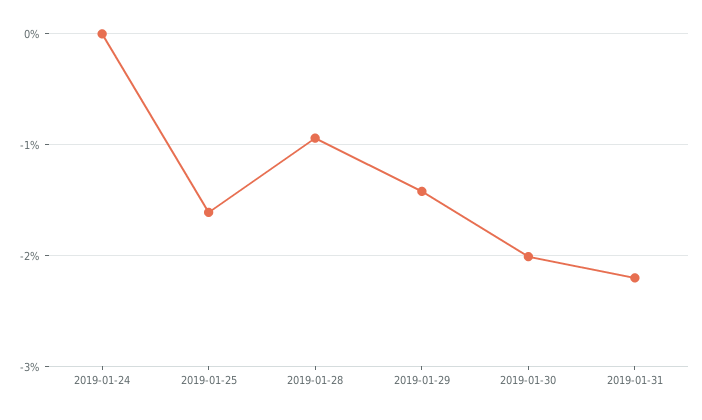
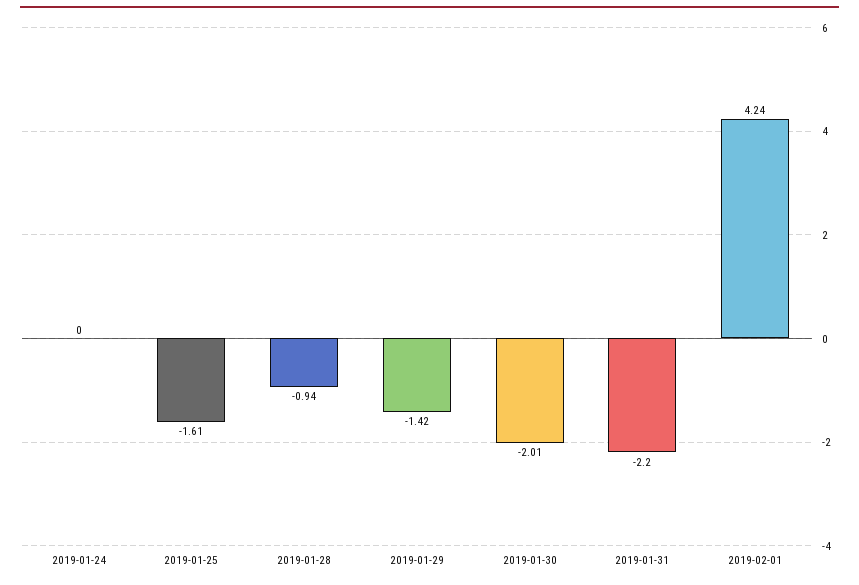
2019-02-01: none -> 4.24

